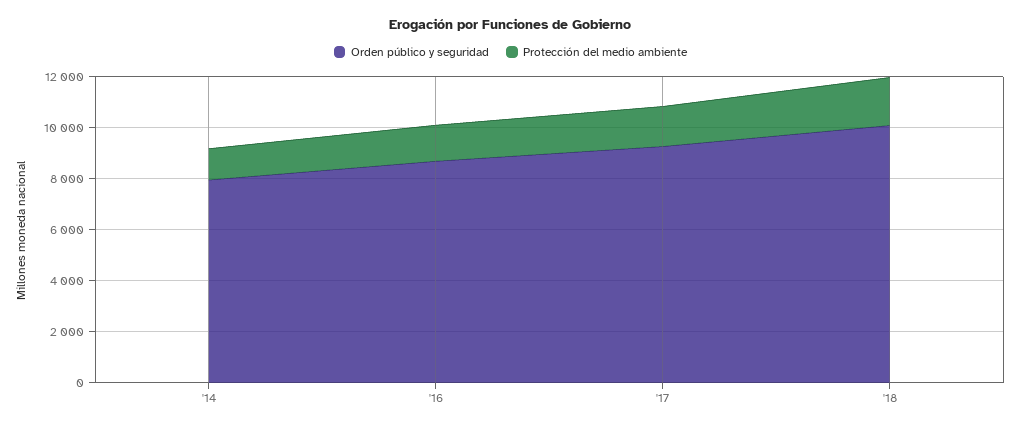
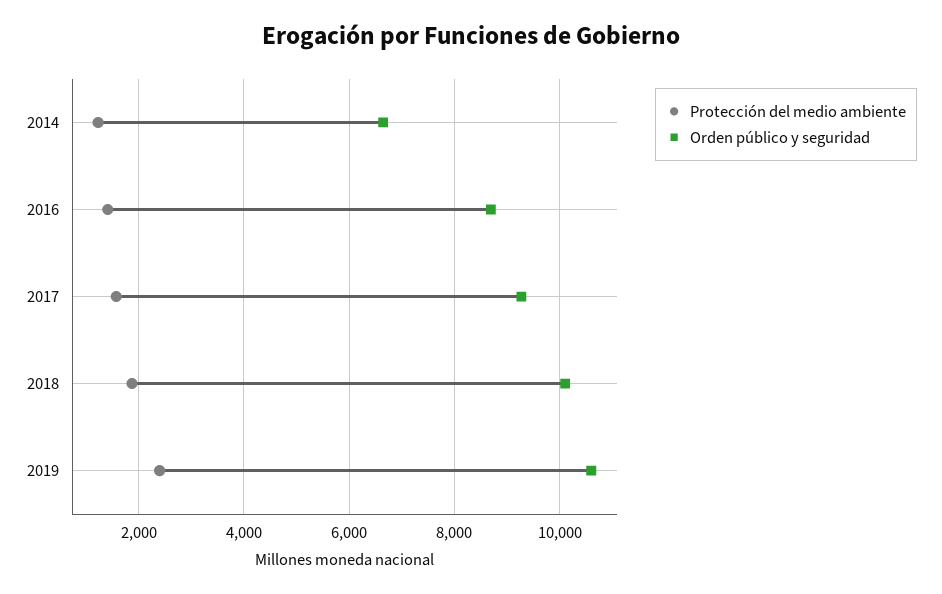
Orden público y seguridad, '14: 8000 -> 6600
Protección del medio ambiente, 2019: none -> 2400
Orden público y seguridad, 2019: none -> 10600

